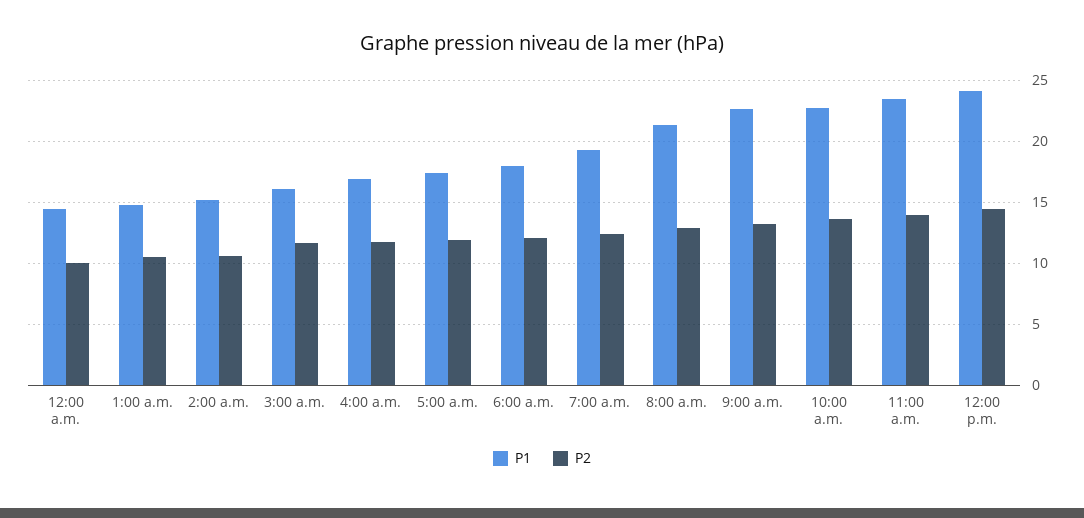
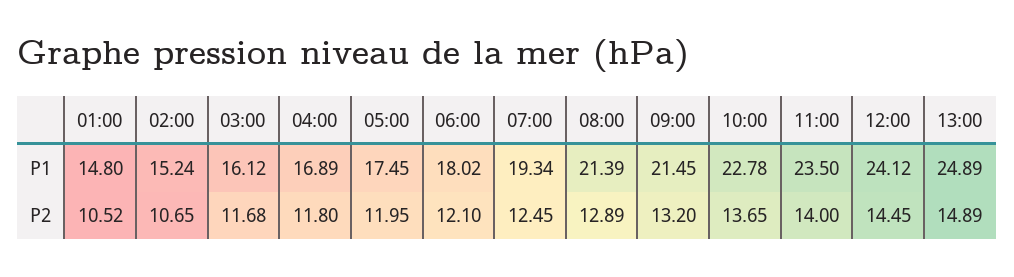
P1, 12:00 a.m.: 14.5 -> none
P2, 12:00 a.m.: 10 -> none
P1, 9:00 a.m.: 22.5 -> 21.45
P1, 13:00: none -> 24.89
P2, 13:00: none -> 14.89

